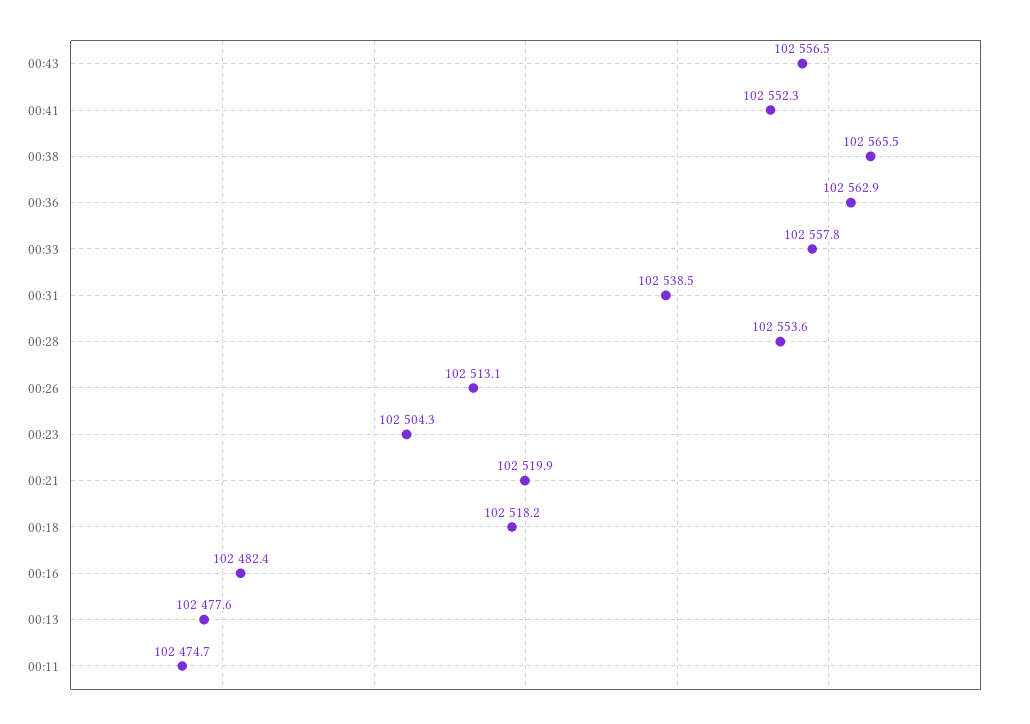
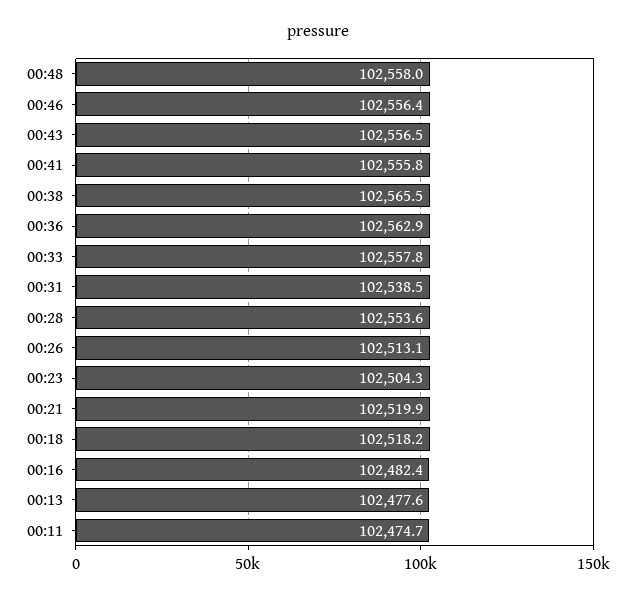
00:41: 102552.3 -> 102555.8
00:48: none -> 102558
00:46: none -> 102556.4

